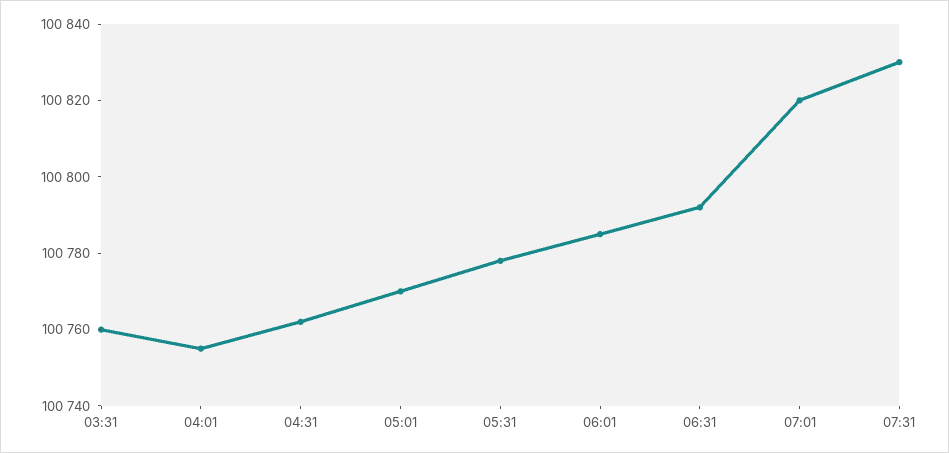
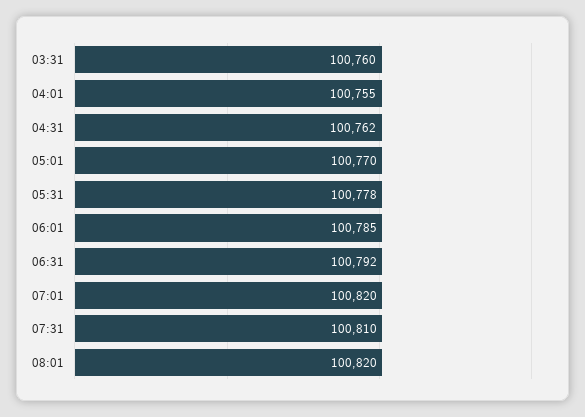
07:31: 100830 -> 100810
08:01: none -> 100820

